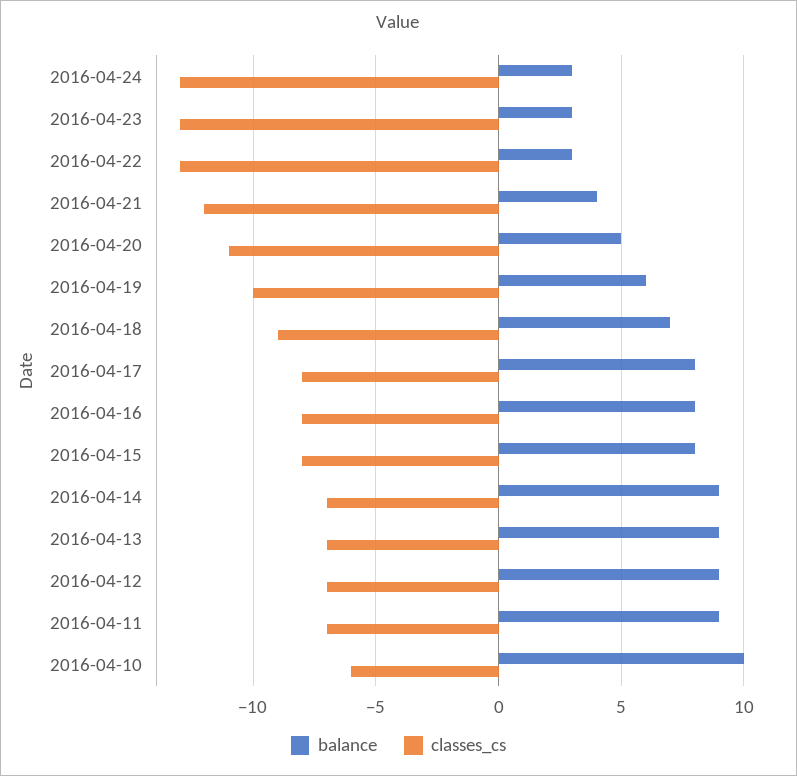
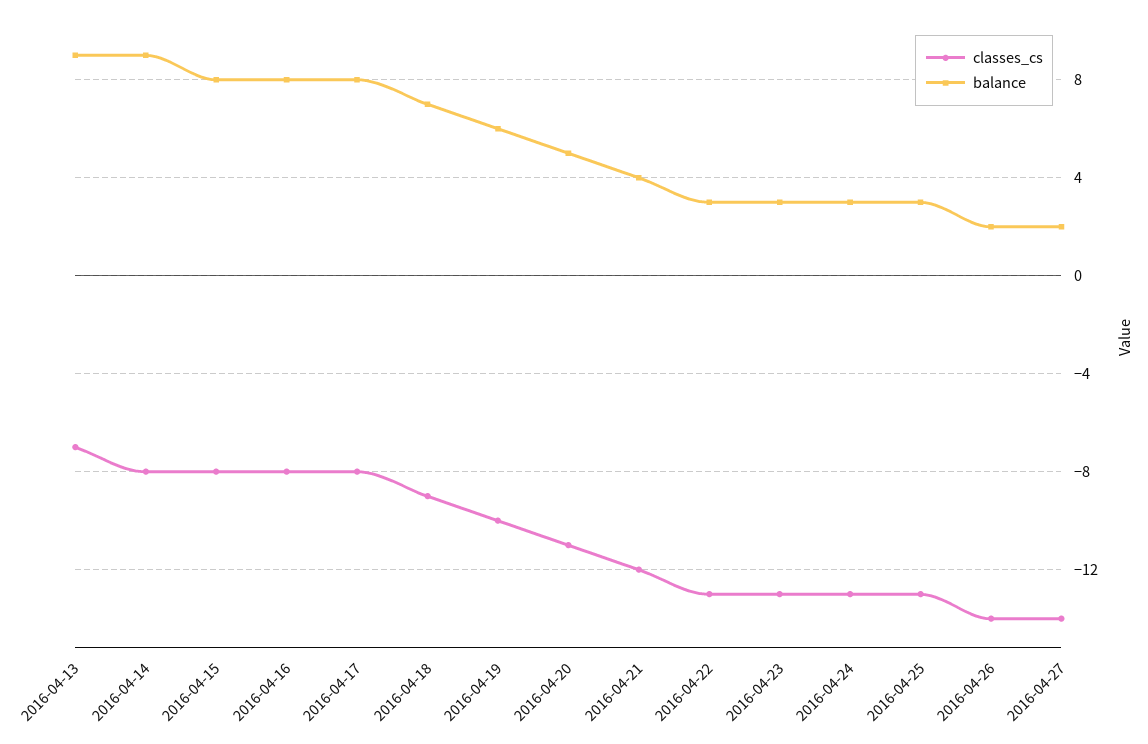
classes_cs, 2016-04-14: -7 -> -8
balance, 2016-04-12: 9 -> none
classes_cs, 2016-04-12: -7 -> none
balance, 2016-04-11: 9 -> none
classes_cs, 2016-04-11: -7 -> none
balance, 2016-04-10: 10 -> none
classes_cs, 2016-04-10: -6 -> none
classes_cs, 2016-04-25: none -> -13
balance, 2016-04-25: none -> 3
classes_cs, 2016-04-26: none -> -14
balance, 2016-04-26: none -> 2
classes_cs, 2016-04-27: none -> -14
balance, 2016-04-27: none -> 2

